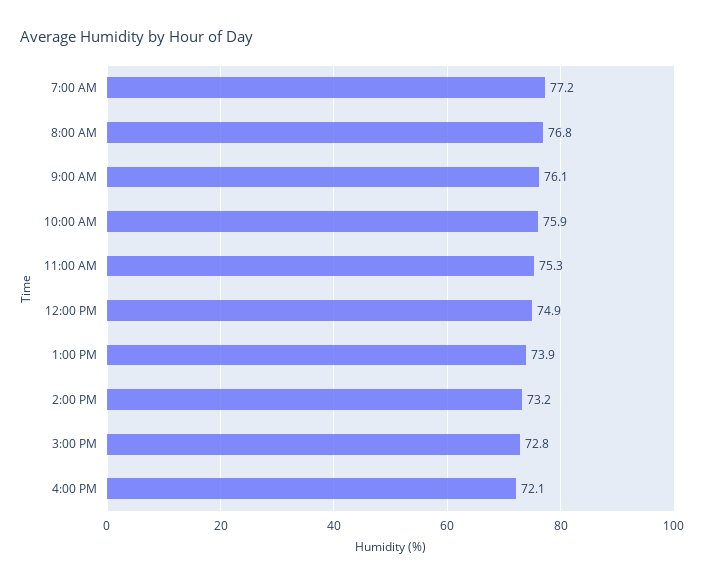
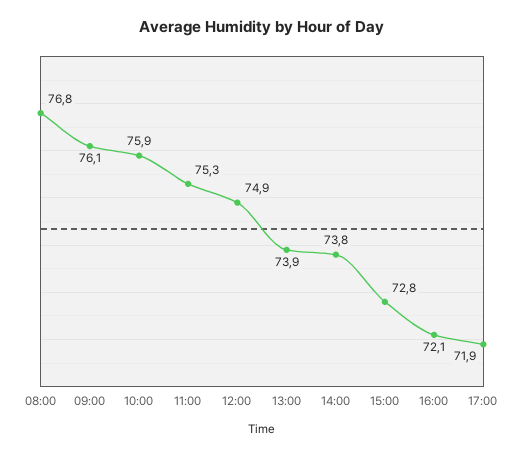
7:00 AM: 77.2 -> none
2:00 PM: 73.2 -> 73.8
17:00: none -> 71.9

